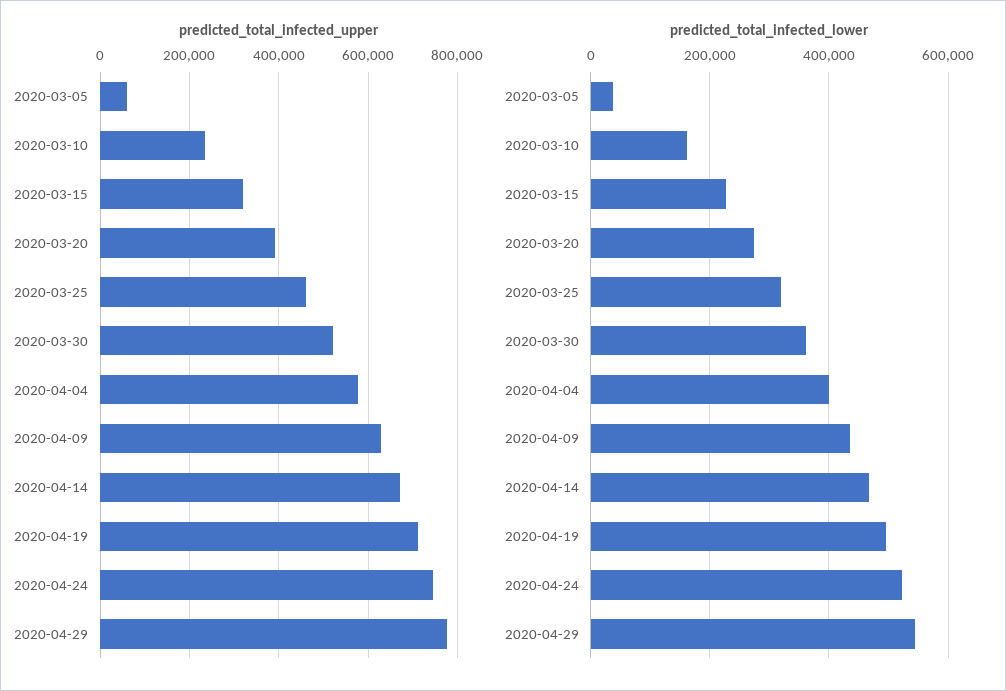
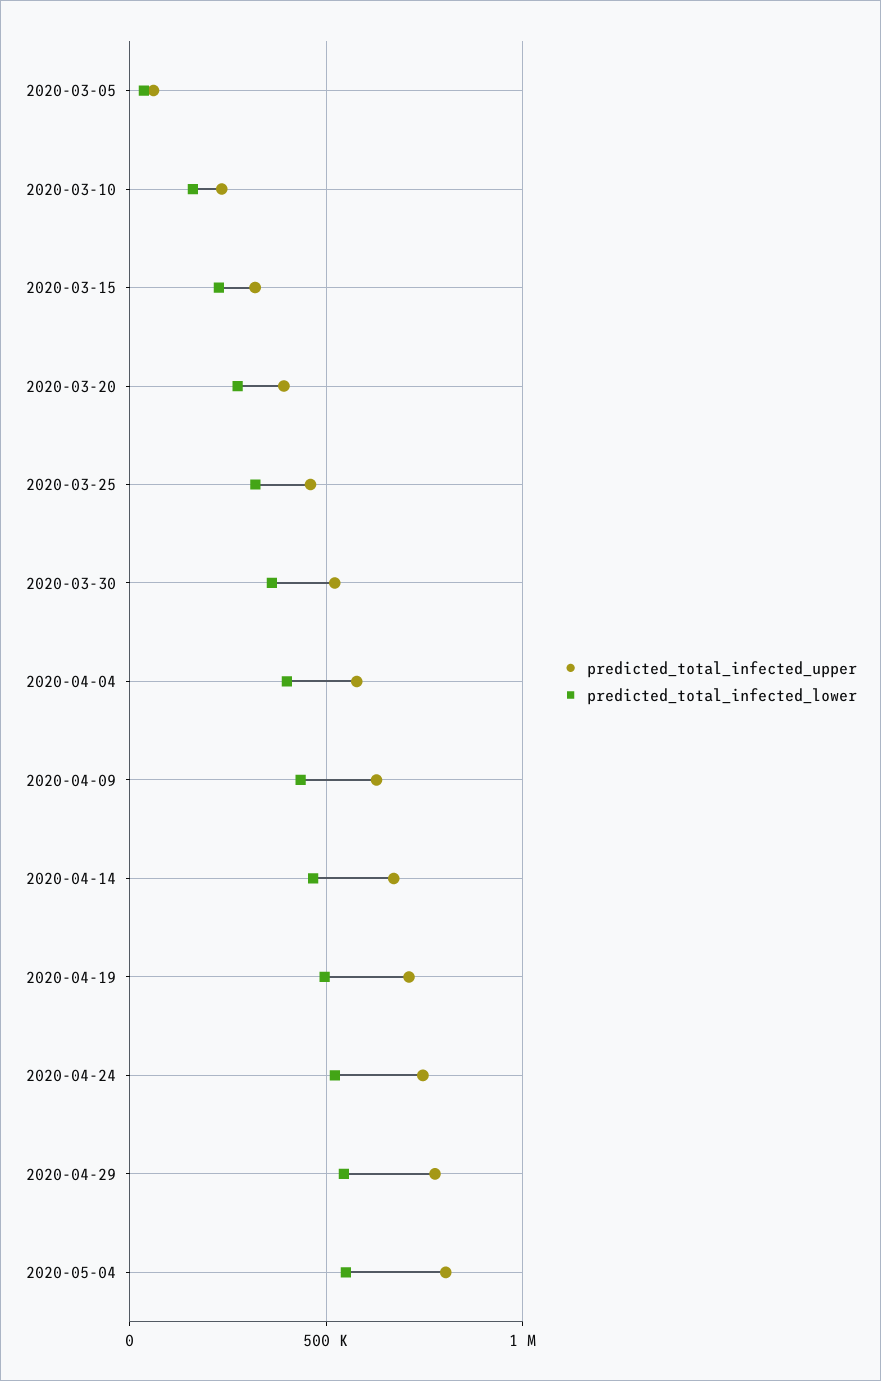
predicted_total_infected_upper, 2020-05-04: none -> 800000
predicted_total_infected_lower, 2020-05-04: none -> 550000

